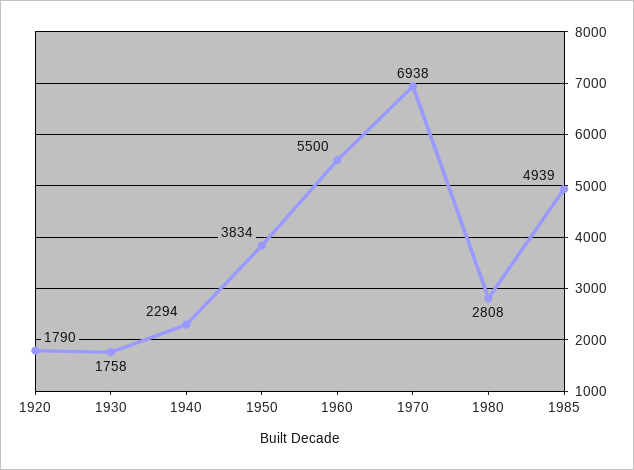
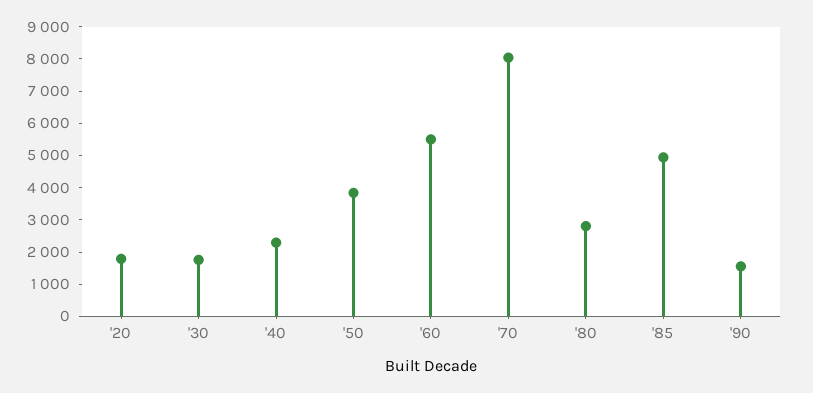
1970: 6938 -> 8000
'90: none -> 1500

